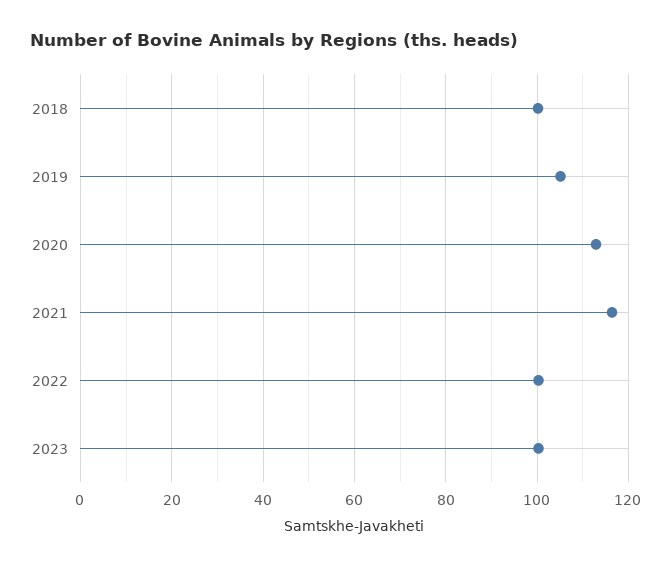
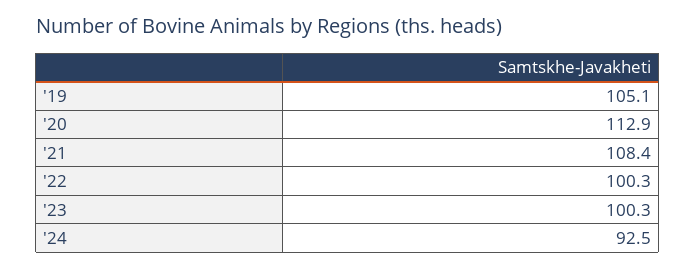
2018: 100 -> none
2021: 116 -> 108.4
'24: none -> 92.5

